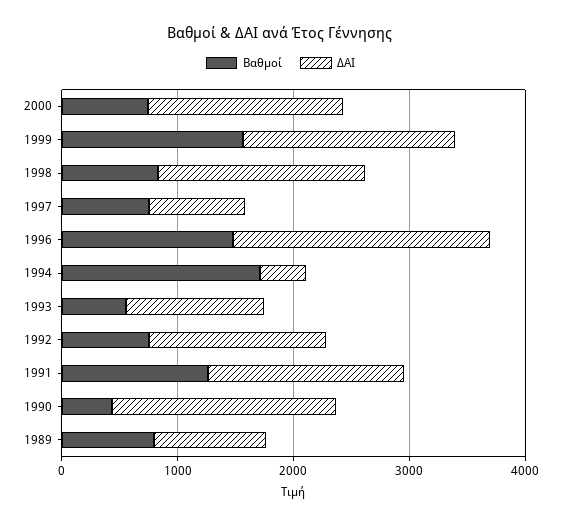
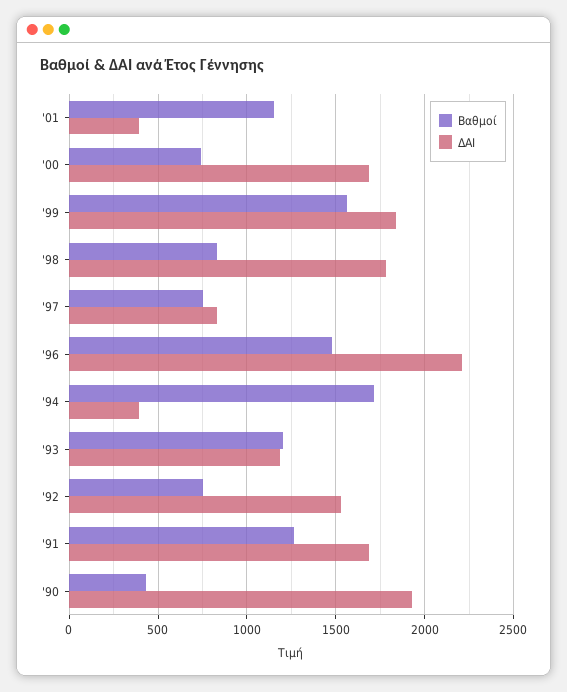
Βαθμοί, 1993: 600 -> 1200
Βαθμοί, 1989: 800 -> none
ΔΑΙ, 1989: 1000 -> none
Βαθμοί, '01: none -> 1150
ΔΑΙ, '01: none -> 400

